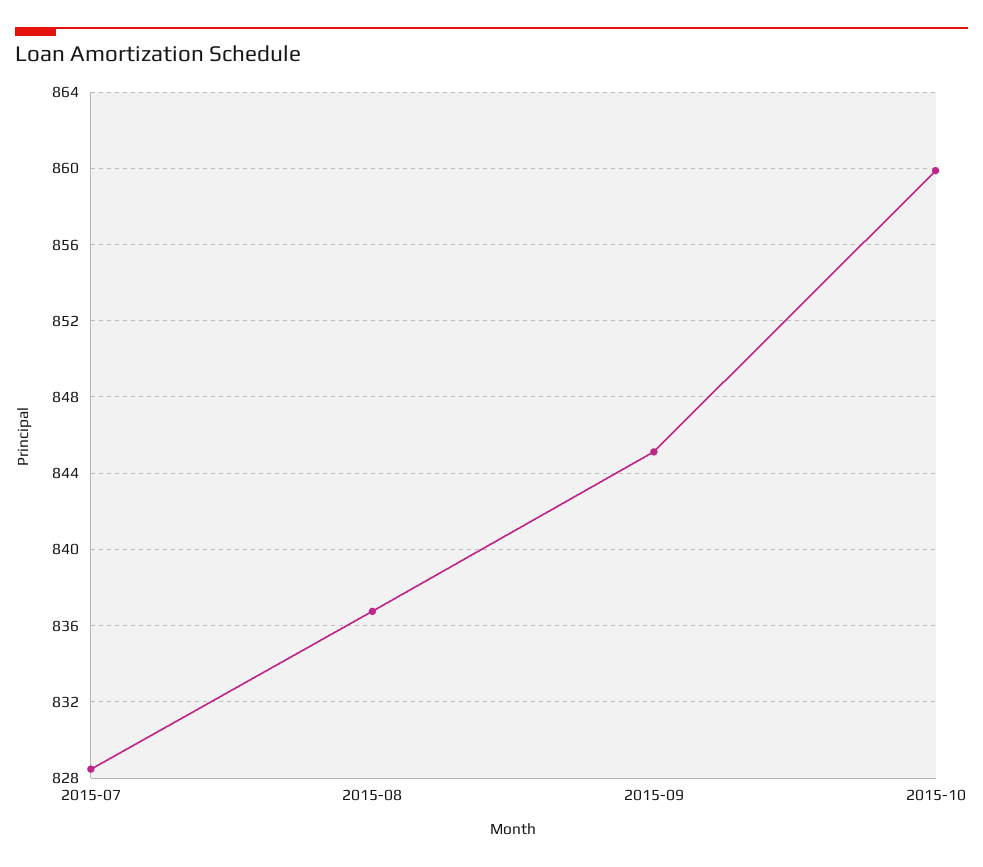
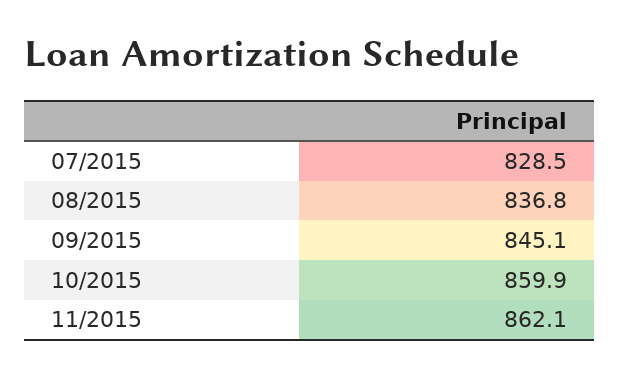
11/2015: none -> 862.1

